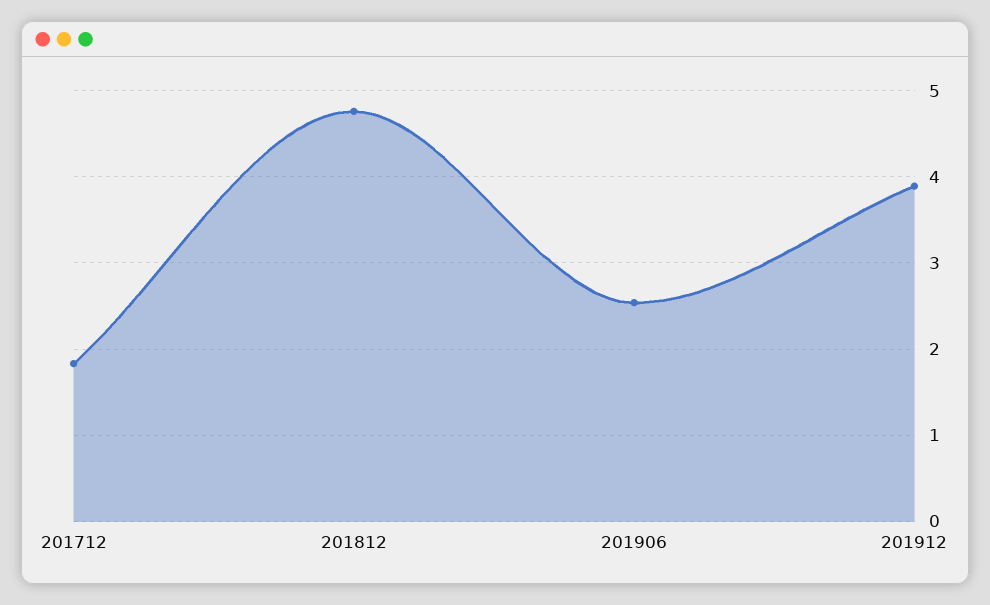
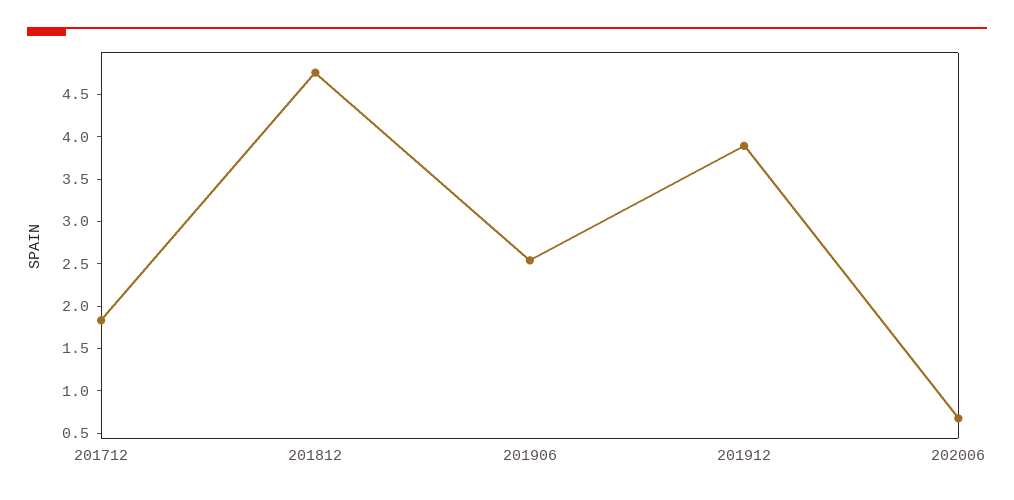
202006: none -> 0.7

